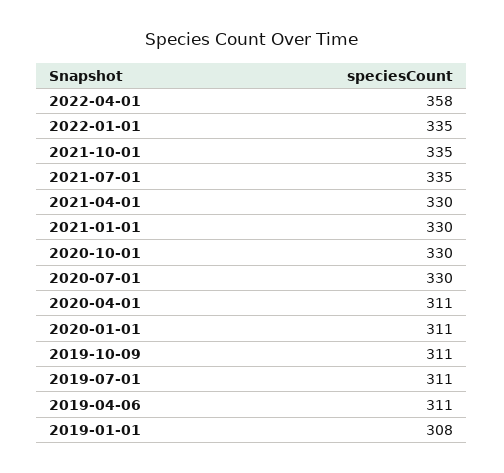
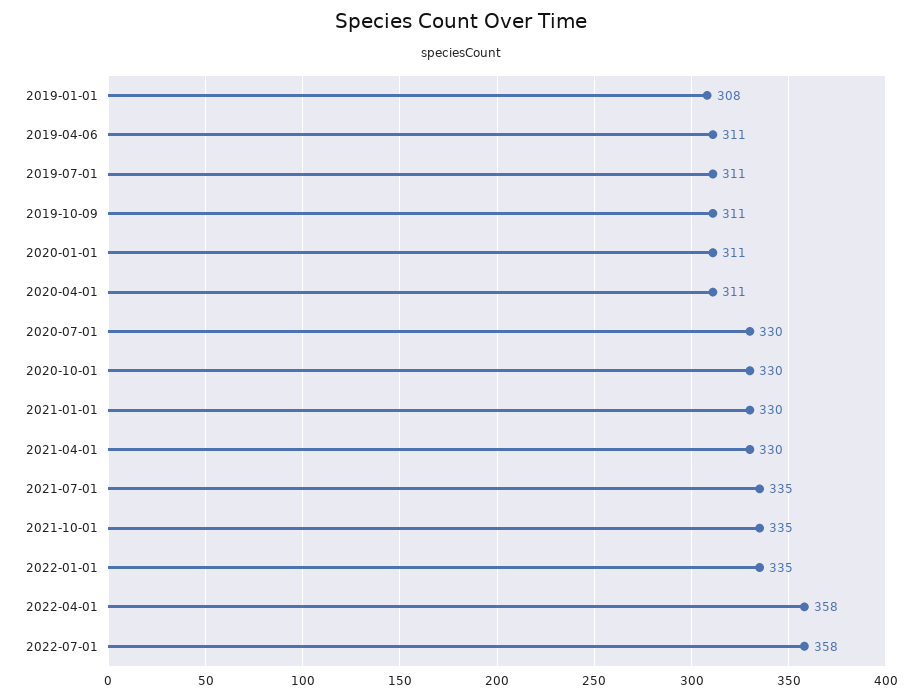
2022-07-01: none -> 358

